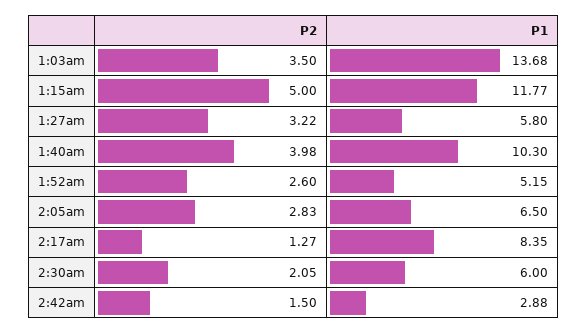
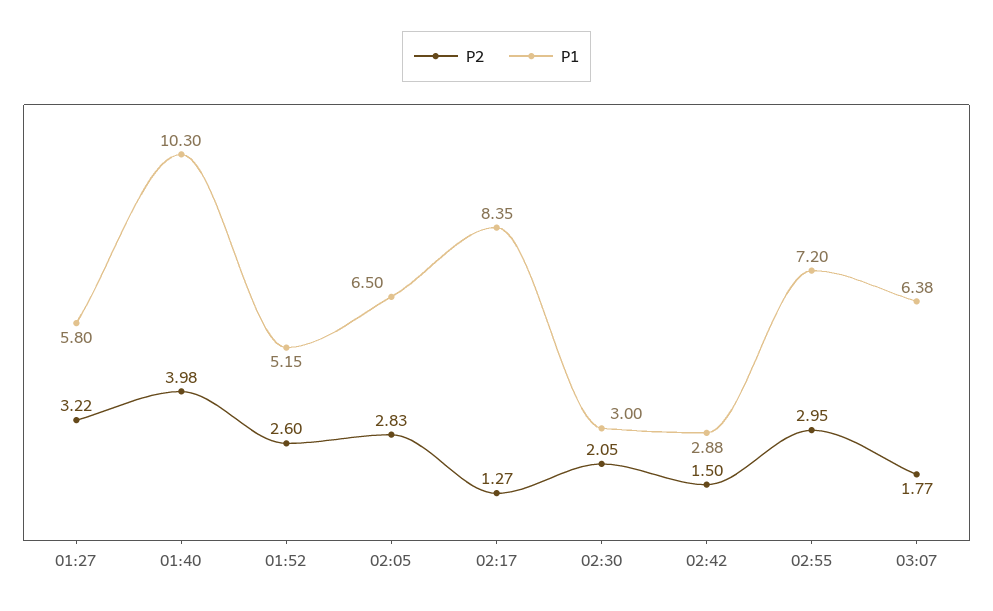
P2, 1:03am: 3.5 -> none
P1, 1:03am: 13.68 -> none
P2, 1:15am: 5 -> none
P1, 1:15am: 11.77 -> none
P1, 2:30am: 6 -> 3
P2, 02:55: none -> 2.95
P1, 02:55: none -> 7.2
P2, 03:07: none -> 1.77
P1, 03:07: none -> 6.38

